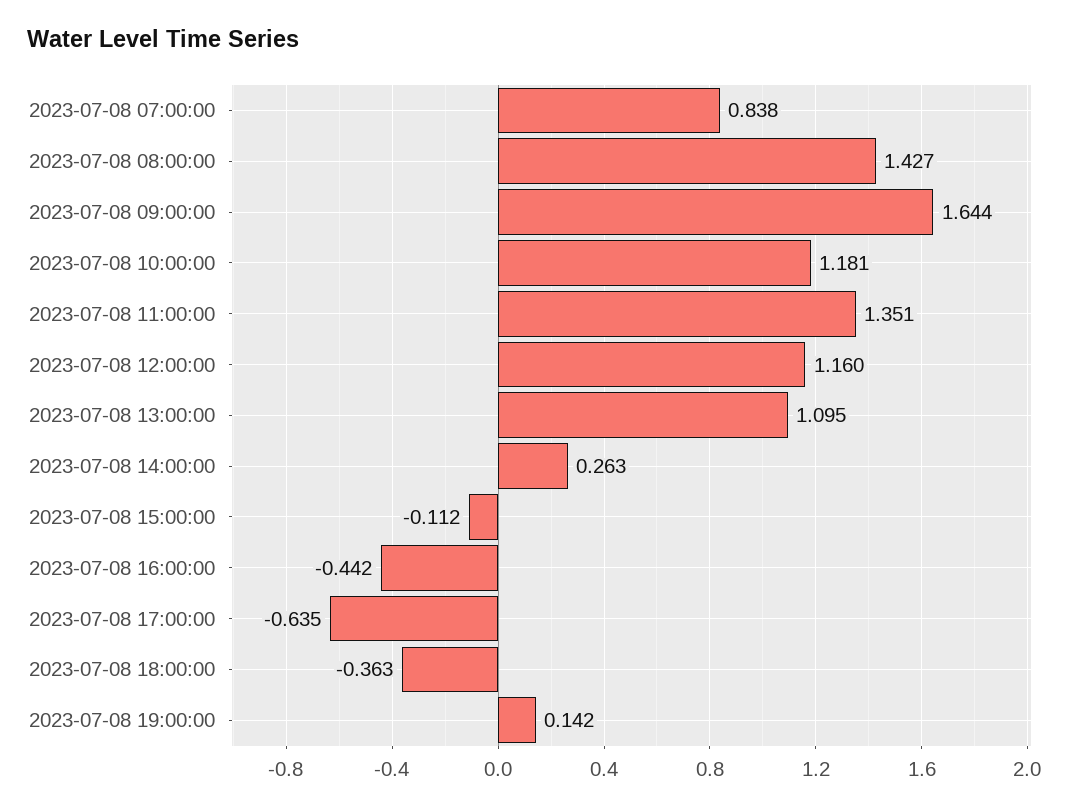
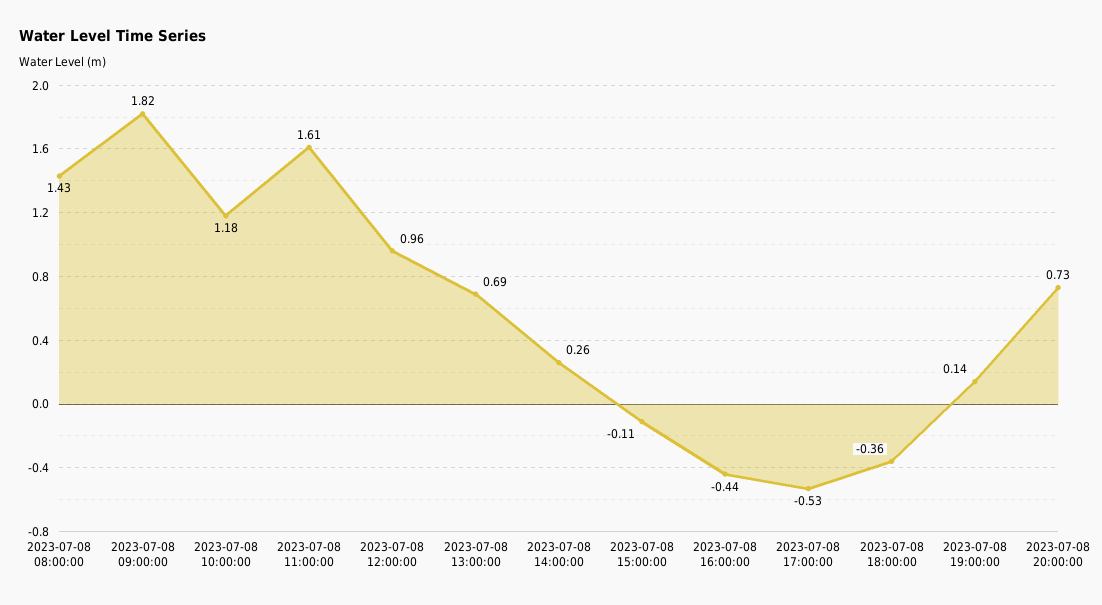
2023-07-08 07:00:00: 0.838 -> none
2023-07-08 09:00:00: 1.644 -> 1.82
2023-07-08 11:00:00: 1.351 -> 1.61
2023-07-08 12:00:00: 1.16 -> 0.96
2023-07-08 13:00:00: 1.095 -> 0.69
2023-07-08 17:00:00: -0.635 -> -0.53
2023-07-08 20:00:00: none -> 0.73

